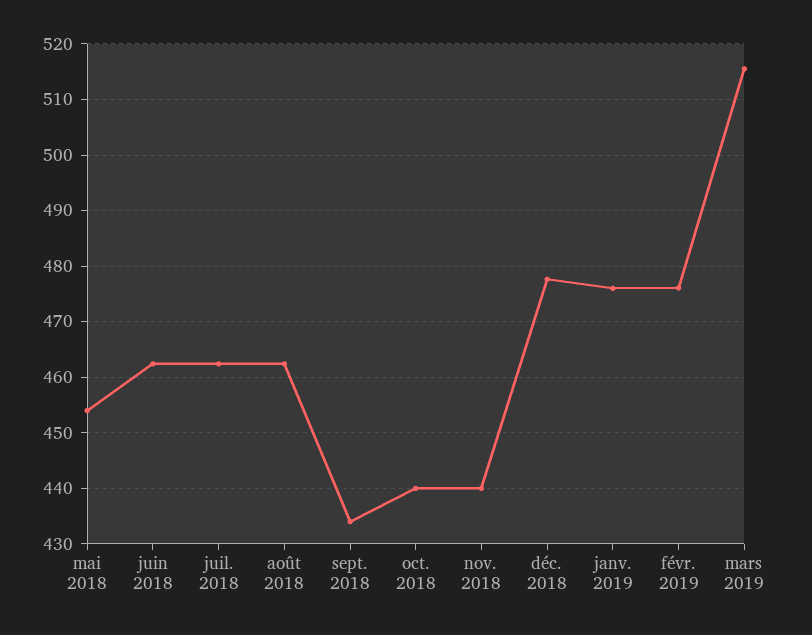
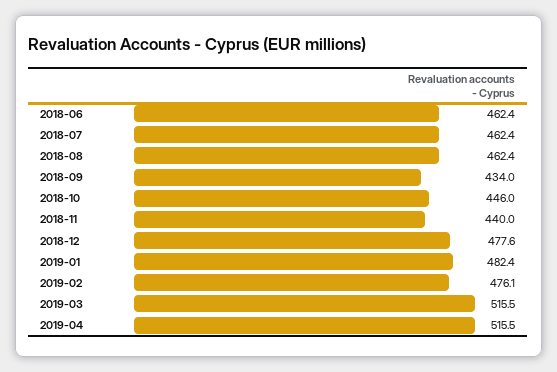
mai 2018: 454 -> none
oct. 2018: 440 -> 446
janv. 2019: 476 -> 482.4
2019-04: none -> 515.5

